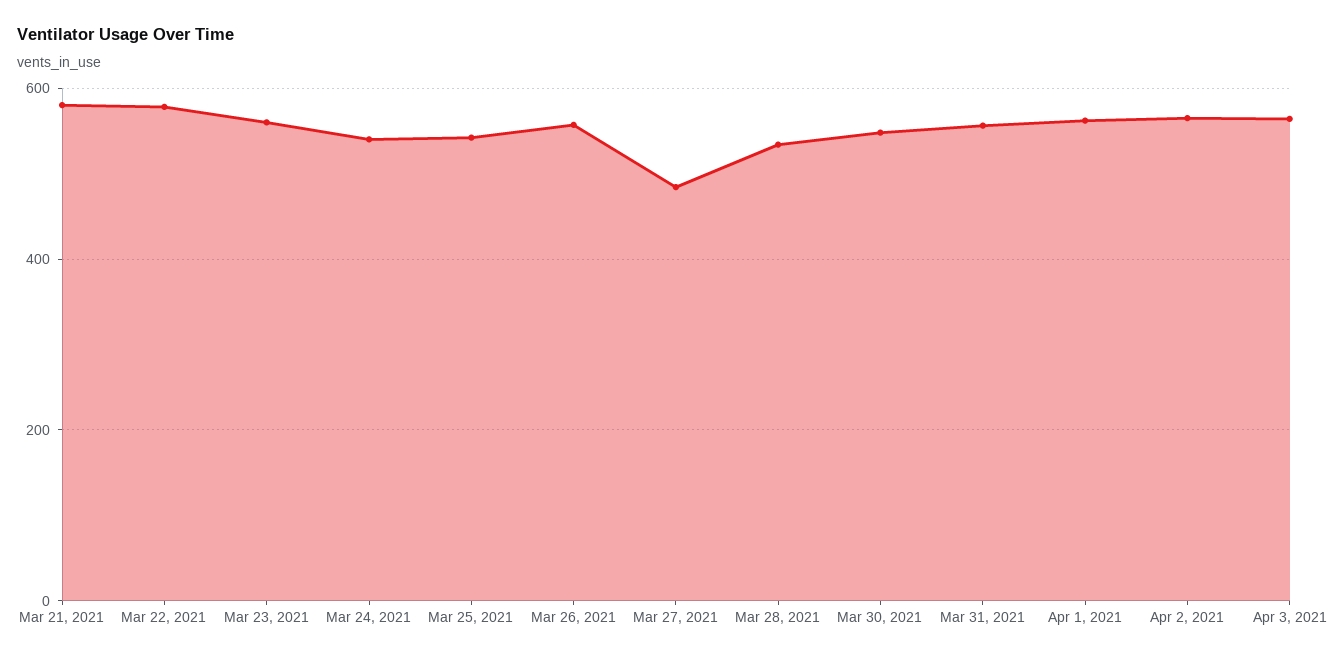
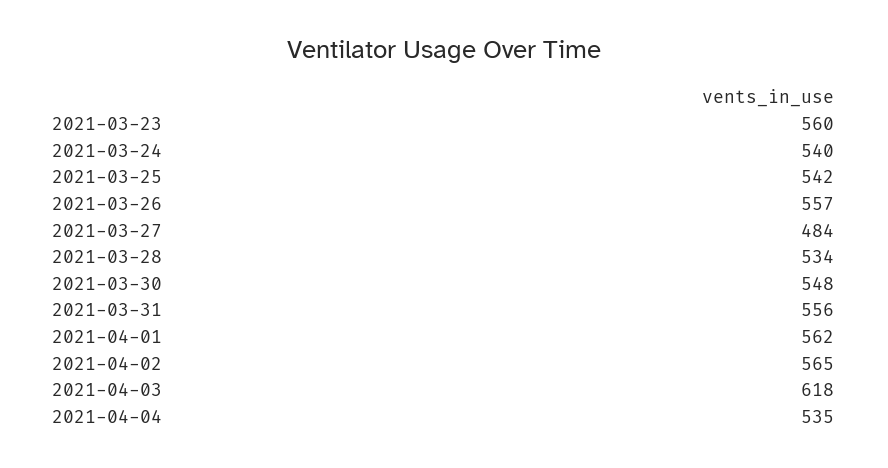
Mar 21, 2021: 580 -> none
Mar 22, 2021: 580 -> none
Apr 3, 2021: 560 -> 618
2021-04-04: none -> 535

